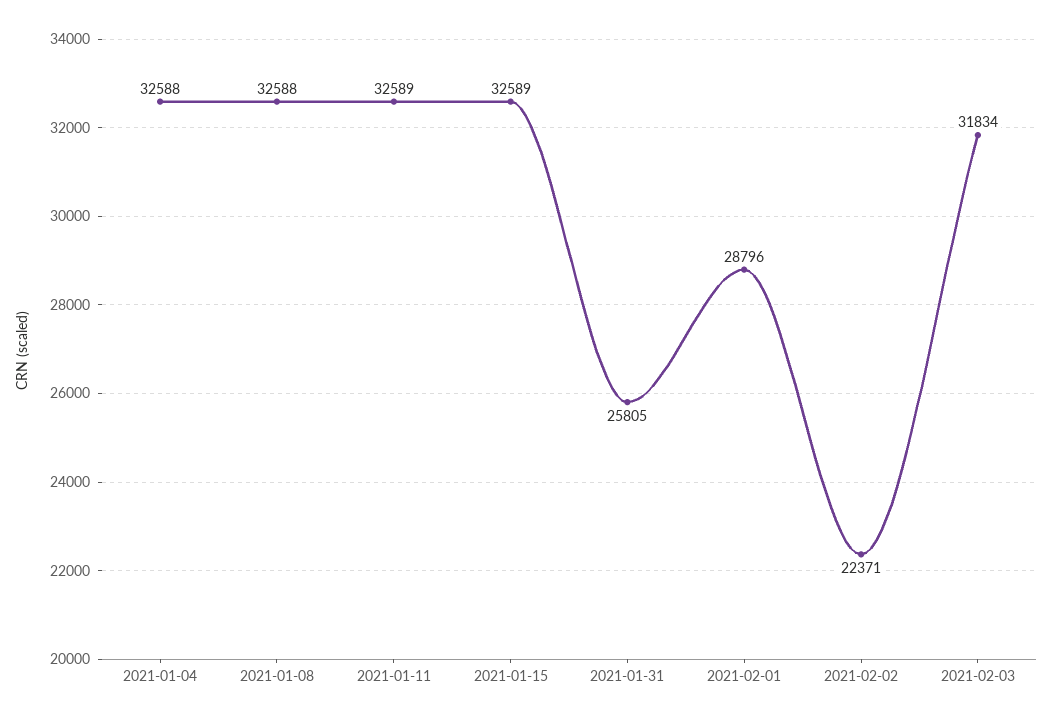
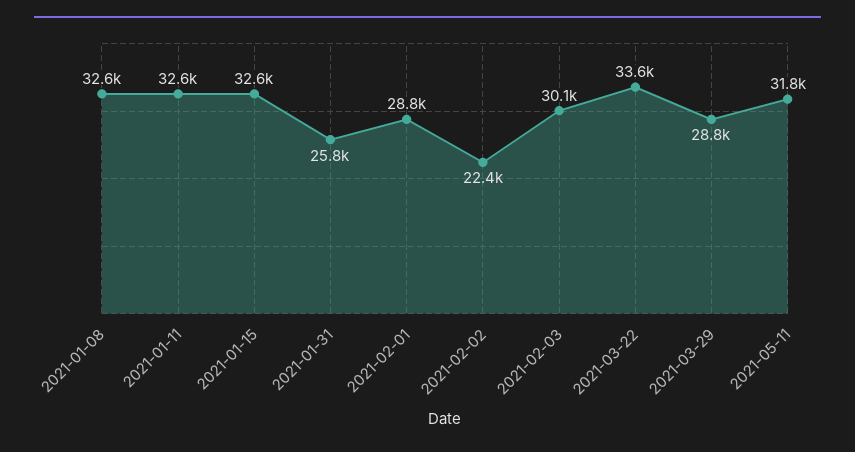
2021-01-04: 32588 -> none
2021-02-03: 31834 -> 30100
2021-03-22: none -> 33600
2021-03-29: none -> 28800
2021-05-11: none -> 31800

